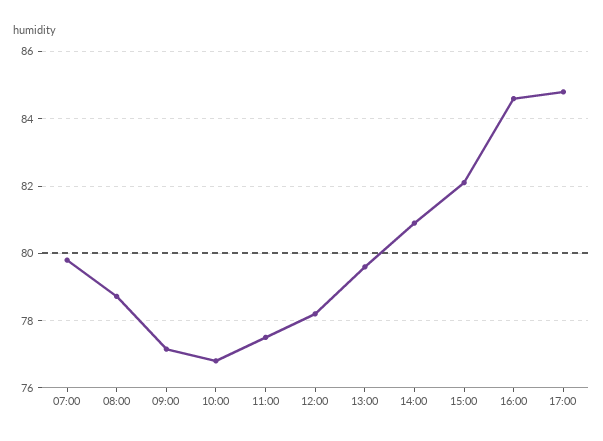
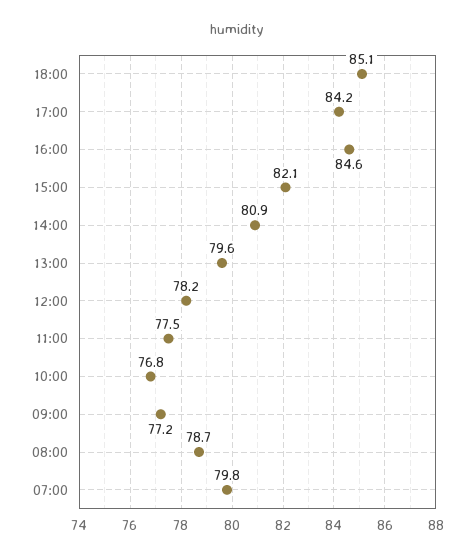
17:00: 84.8 -> 84.2
18:00: none -> 85.1

